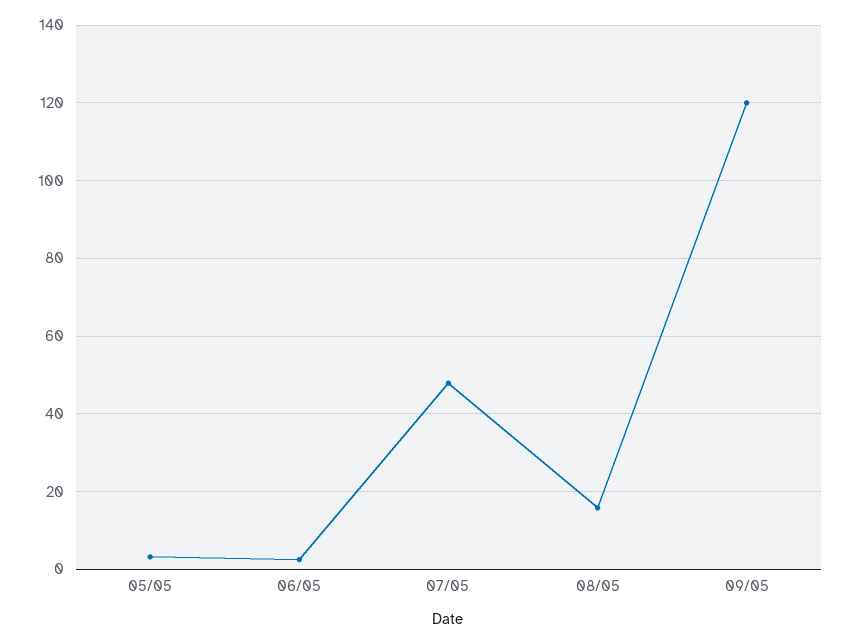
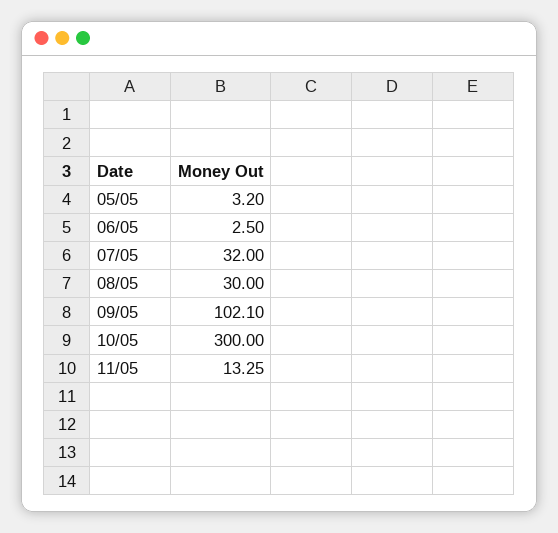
07/05: 48 -> 32
08/05: 16 -> 30
09/05: 120 -> 102.1
10/05: none -> 300
11/05: none -> 13.25

